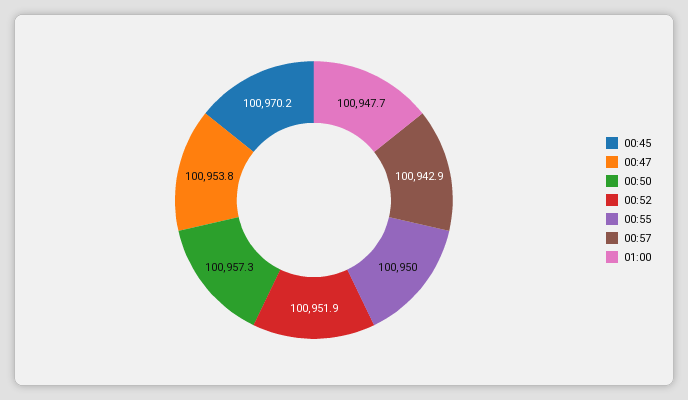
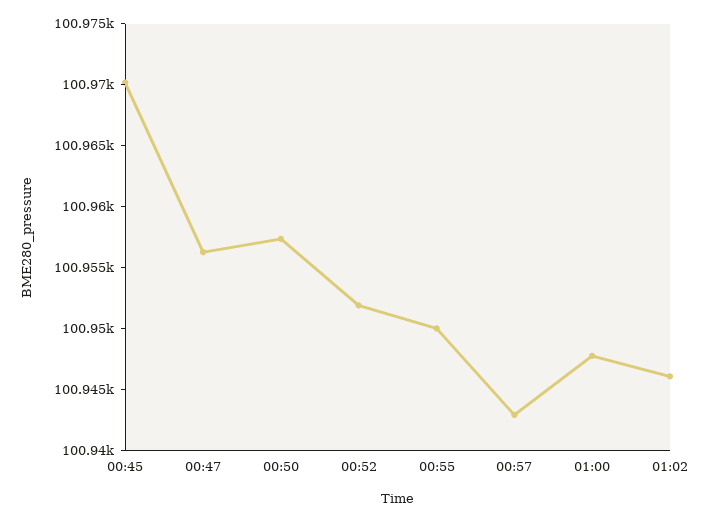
00:47: 100953.8 -> 100956
01:02: none -> 100946

